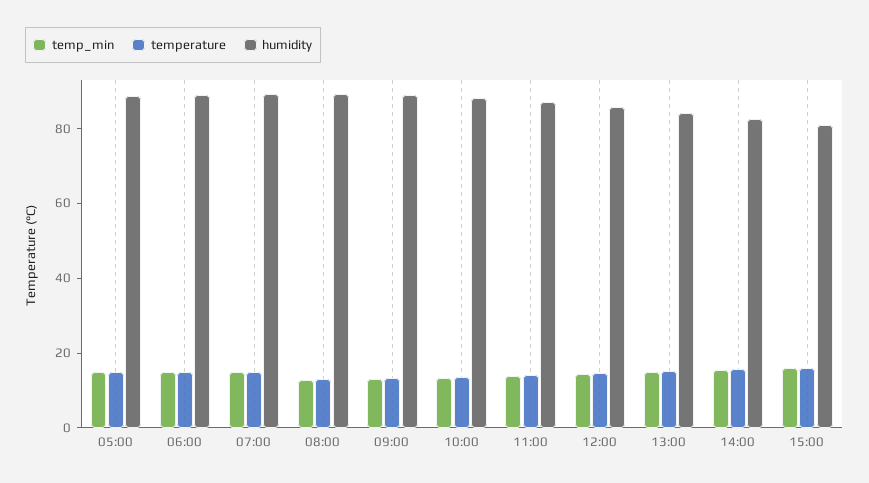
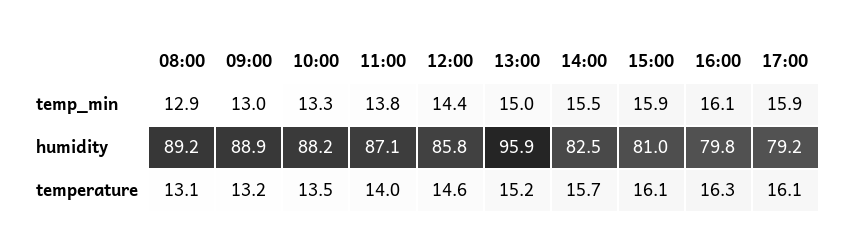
temp_min, 05:00: 15 -> none
temperature, 05:00: 15 -> none
humidity, 05:00: 90 -> none
temp_min, 06:00: 15 -> none
temperature, 06:00: 15 -> none
humidity, 06:00: 90 -> none
temp_min, 07:00: 15 -> none
temperature, 07:00: 15 -> none
humidity, 07:00: 90 -> none
humidity, 13:00: 85 -> 95.9
temp_min, 16:00: none -> 16.1
temp_min, 17:00: none -> 15.9
humidity, 16:00: none -> 79.8
humidity, 17:00: none -> 79.2
temperature, 16:00: none -> 16.3
temperature, 17:00: none -> 16.1

